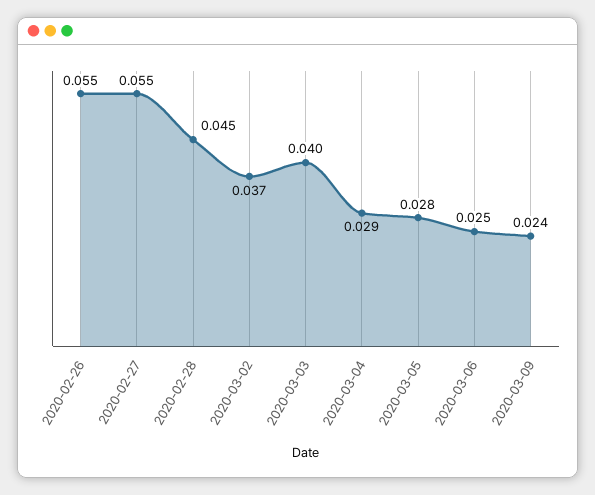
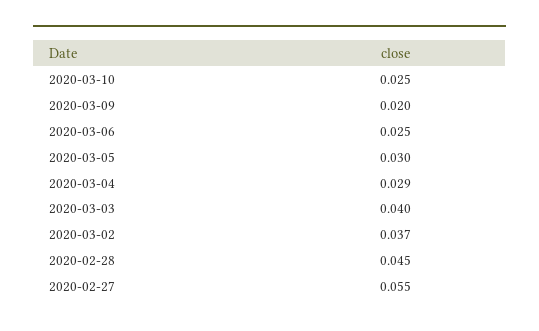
2020-02-26: 0.055 -> none
2020-03-05: 0.028 -> 0.03
2020-03-09: 0.024 -> 0.02
2020-03-10: none -> 0.025

